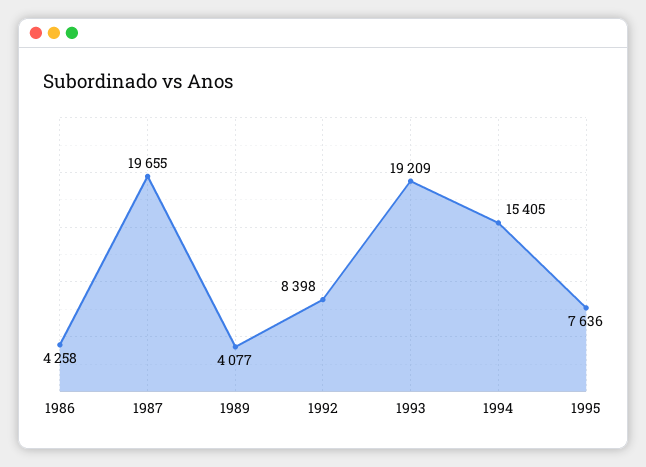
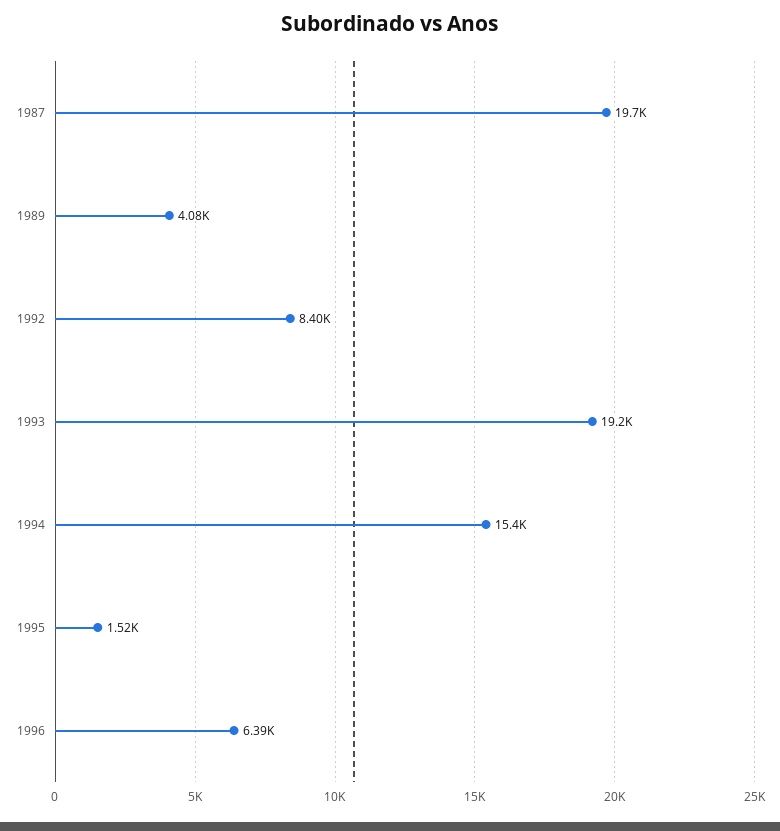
1986: 4258 -> none
1995: 7636 -> 1520
1996: none -> 6390

